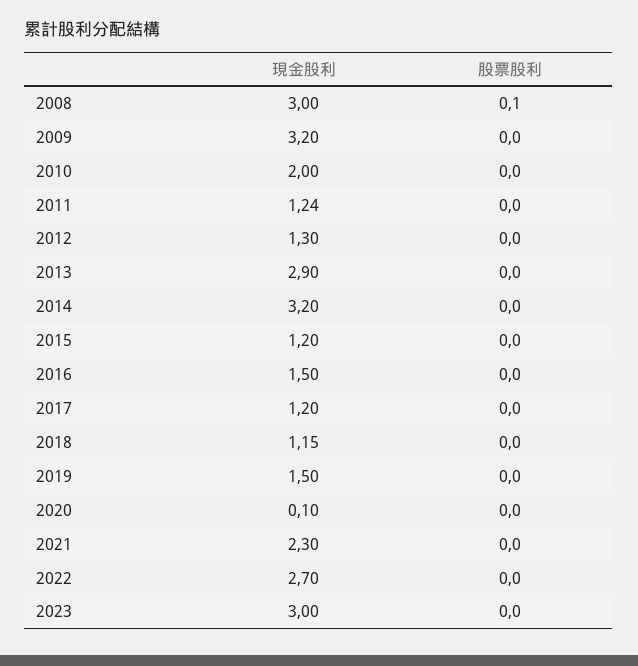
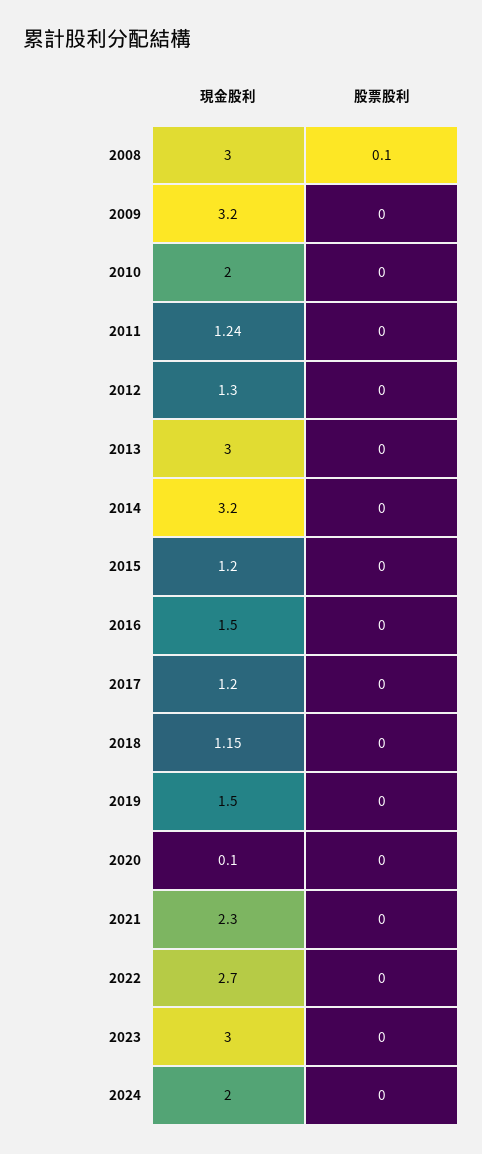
現金股利, 2013: 2.9 -> 3
現金股利, 2024: none -> 2
股票股利, 2024: none -> 0

